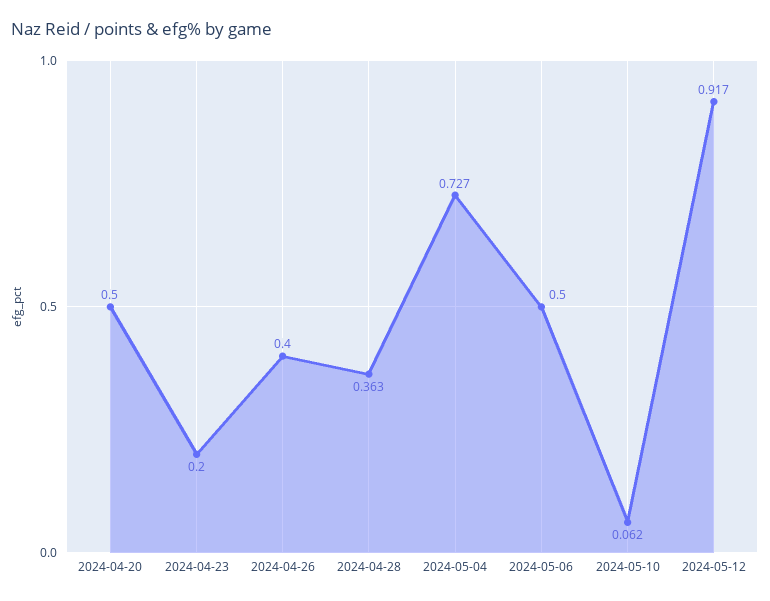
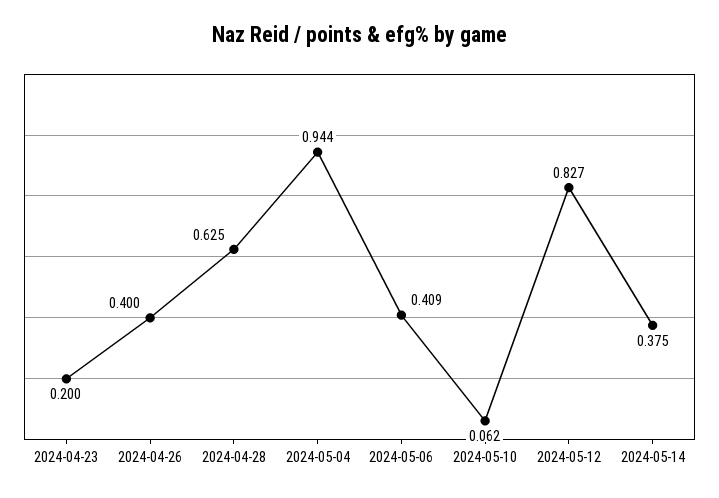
2024-04-20: 0.5 -> none
2024-04-28: 0.363 -> 0.625
2024-05-04: 0.727 -> 0.944
2024-05-06: 0.5 -> 0.409
2024-05-12: 0.917 -> 0.827
2024-05-14: none -> 0.375

